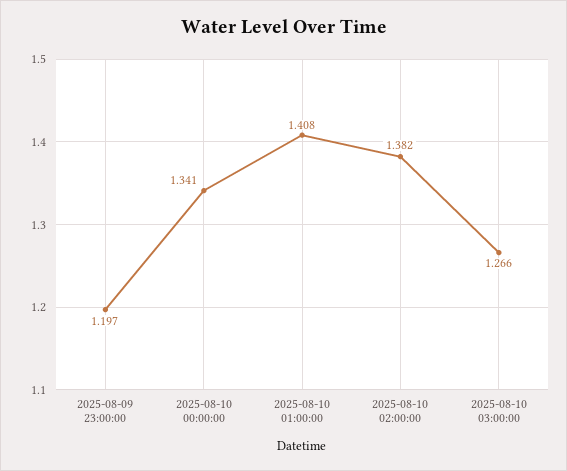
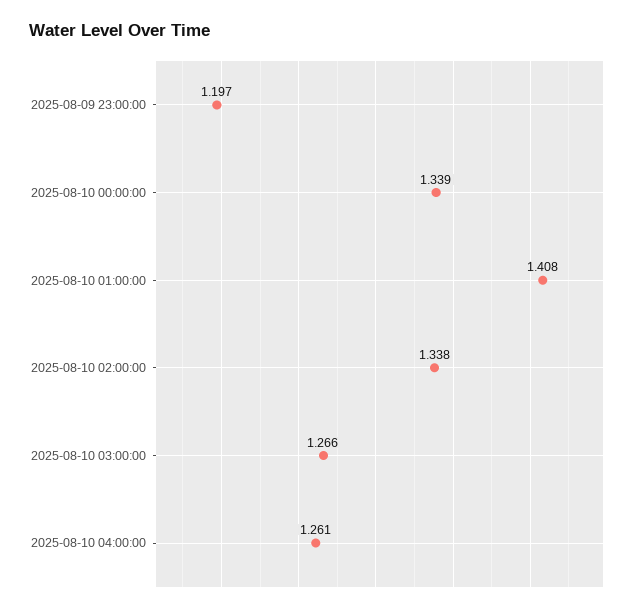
2025-08-10 00:00:00: 1.341 -> 1.339
2025-08-10 02:00:00: 1.382 -> 1.338
2025-08-10 04:00:00: none -> 1.261

